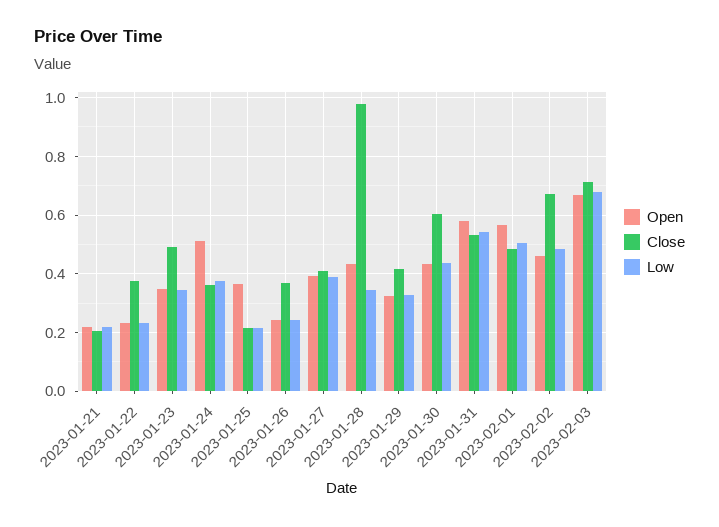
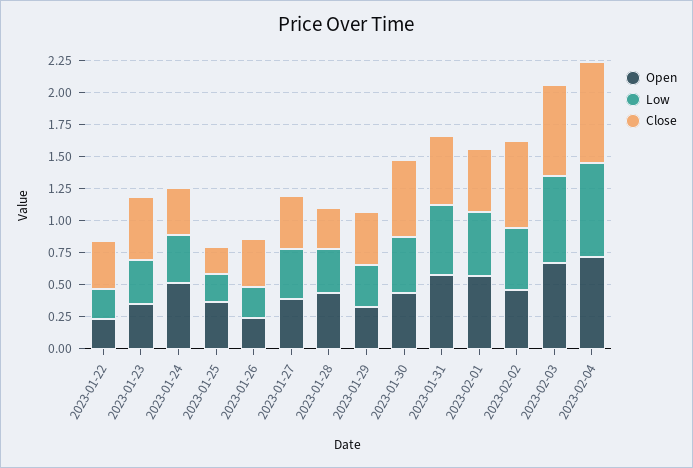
Open, 2023-01-21: 0.225 -> none
Close, 2023-01-21: 0.2 -> none
Low, 2023-01-21: 0.225 -> none
Close, 2023-01-28: 0.975 -> 0.25
Open, 2023-02-04: none -> 0.75
Low, 2023-02-04: none -> 0.75
Close, 2023-02-04: none -> 0.75

